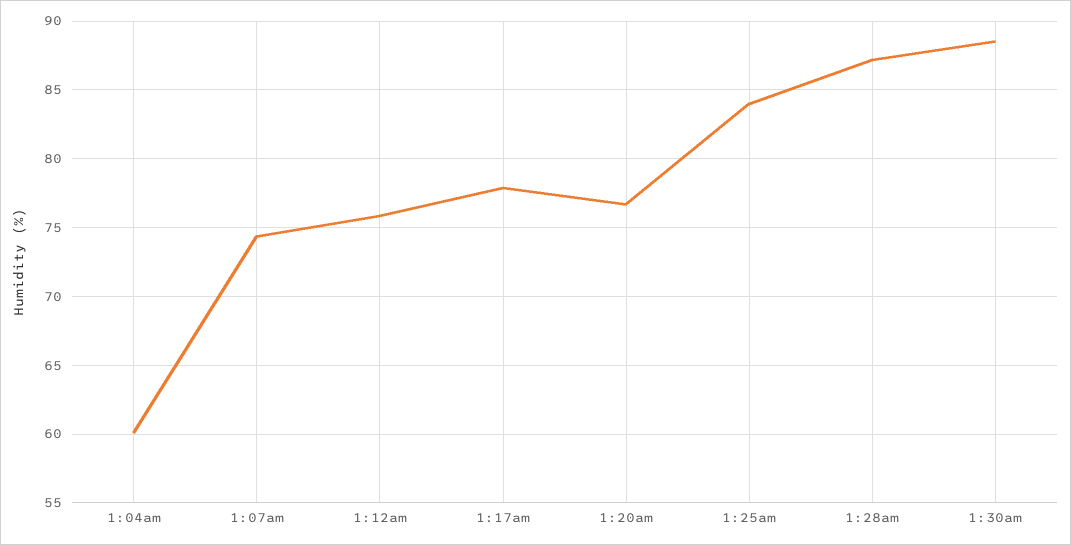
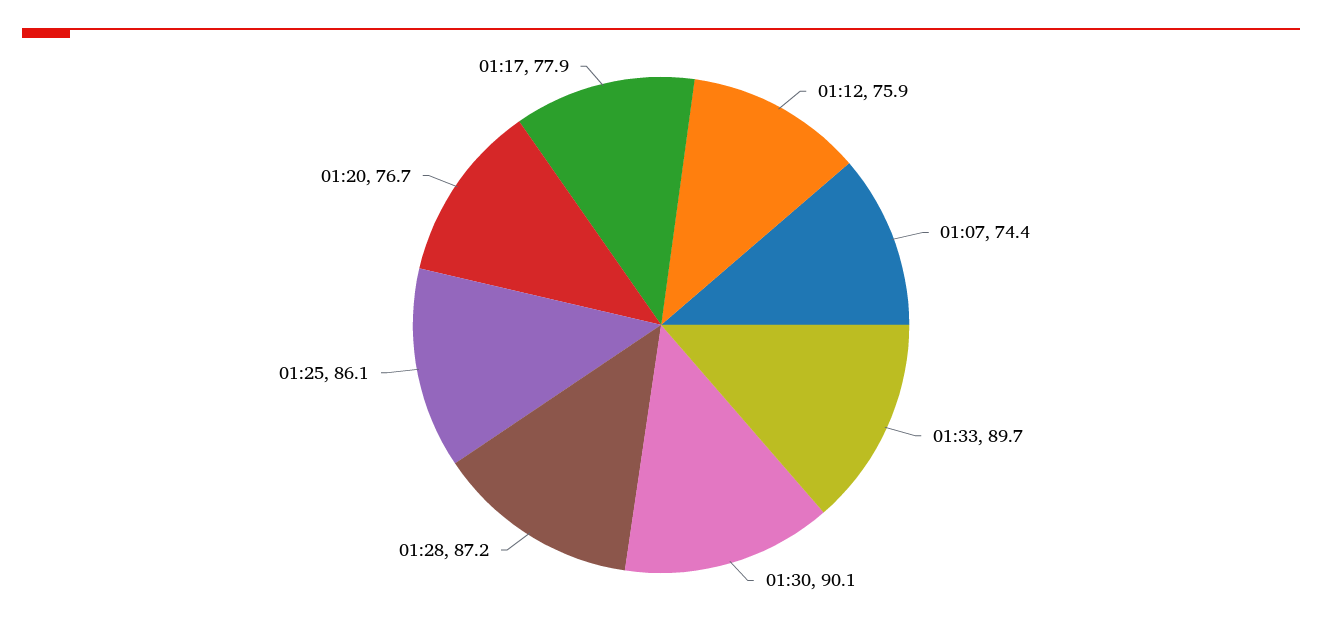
1:04am: 60 -> none
1:25am: 84 -> 86.1
1:30am: 88.5 -> 90.1
01:33: none -> 89.7

